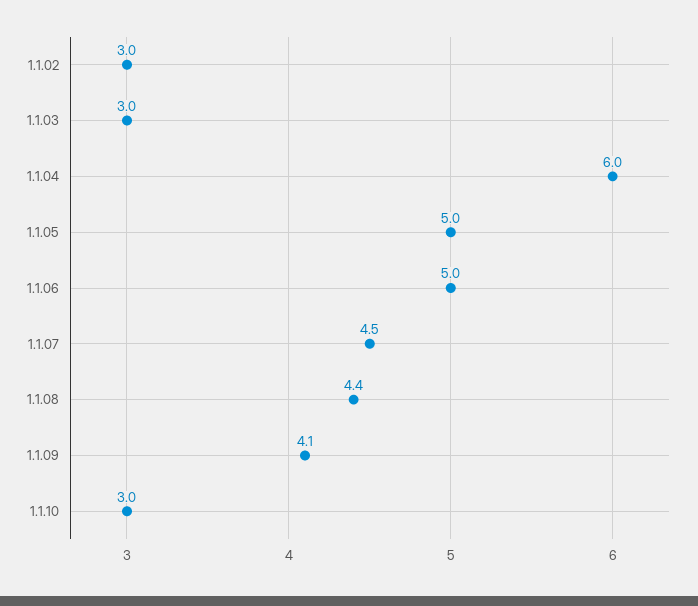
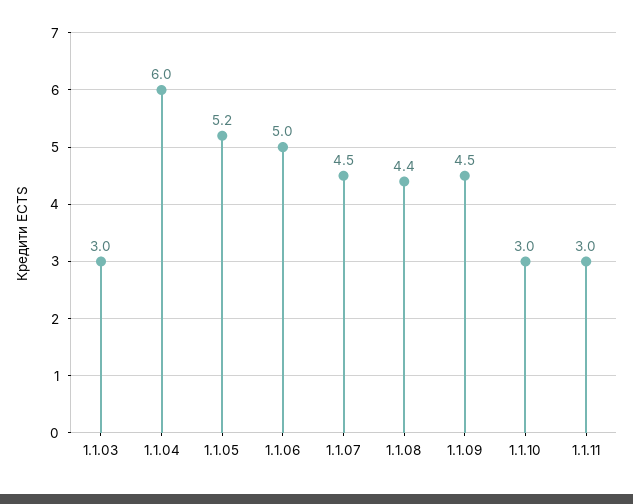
1.1.02: 3 -> none
1.1.05: 5 -> 5.2
1.1.09: 4.1 -> 4.5
1.1.11: none -> 3

